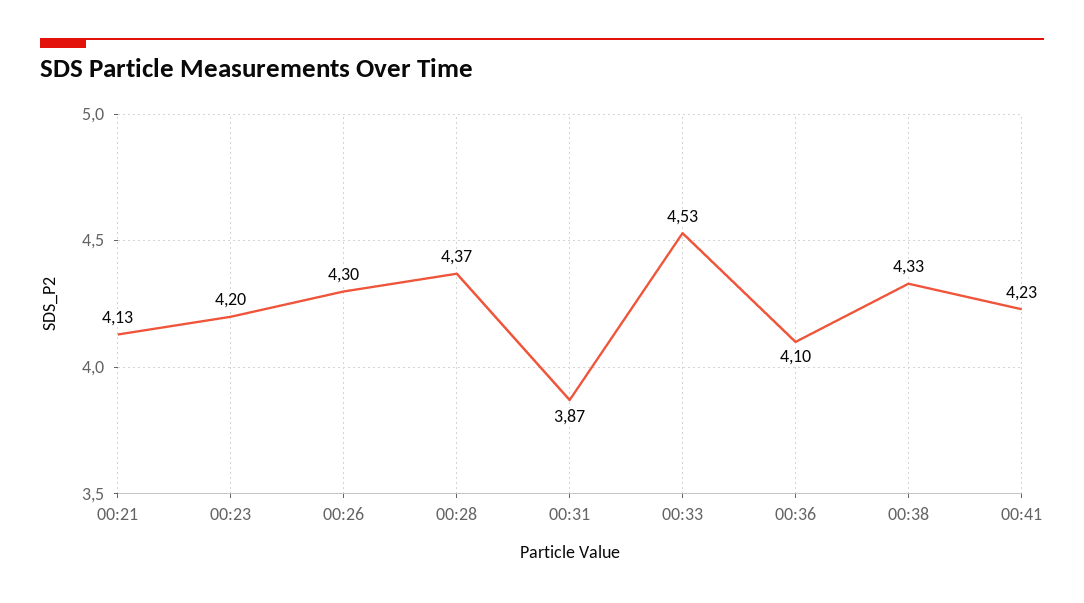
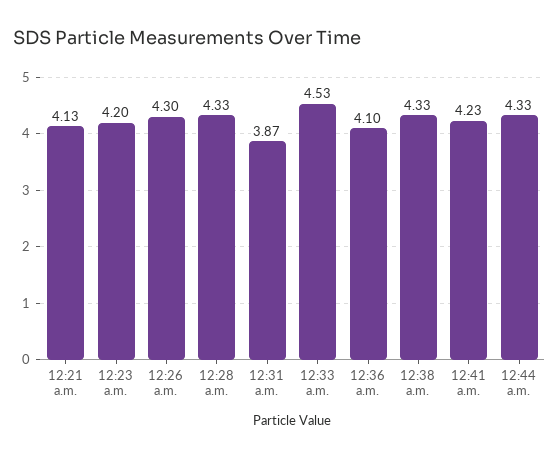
00:28: 4.37 -> 4.33
12:44 a.m.: none -> 4.33

